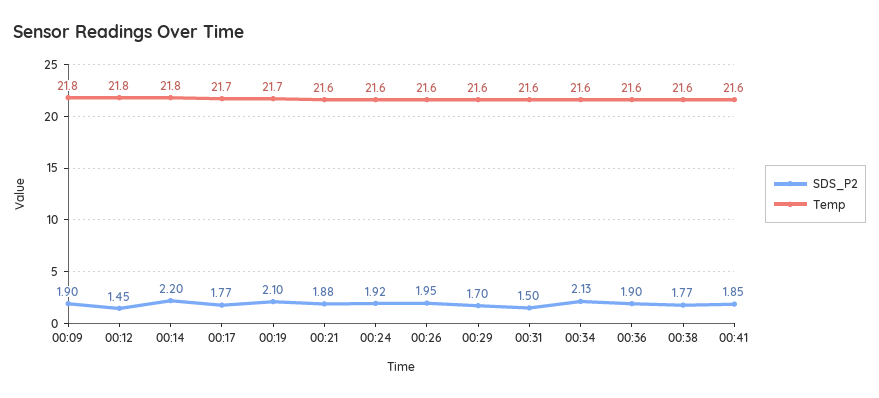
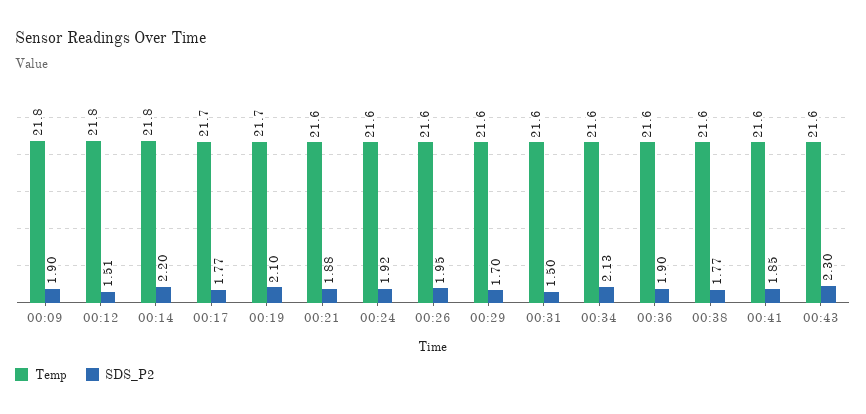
SDS_P2, 00:12: 1.45 -> 1.51
Temp, 00:43: none -> 21.6
SDS_P2, 00:43: none -> 2.3

